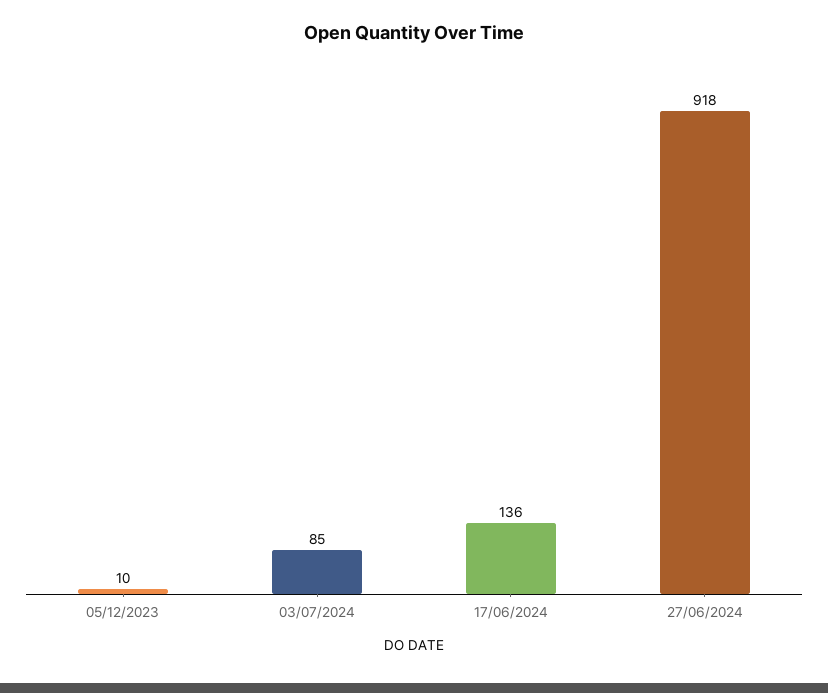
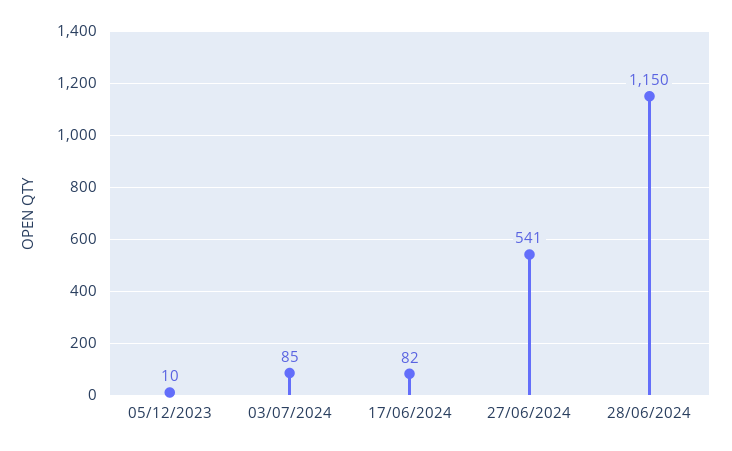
17/06/2024: 136 -> 82
27/06/2024: 918 -> 541
28/06/2024: none -> 1150

